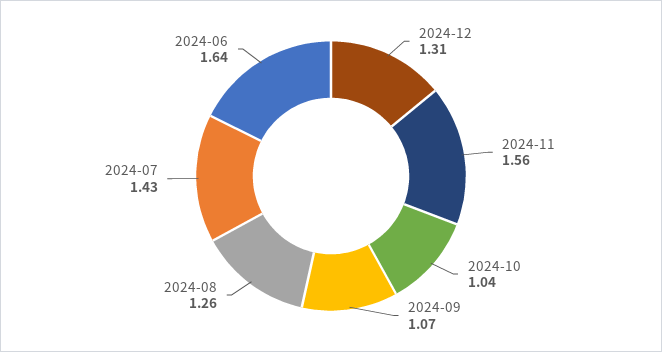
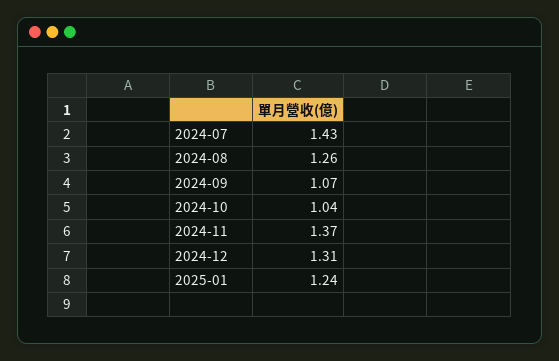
2024-11: 1.56 -> 1.37
2024-06: 1.64 -> none
2025-01: none -> 1.24

